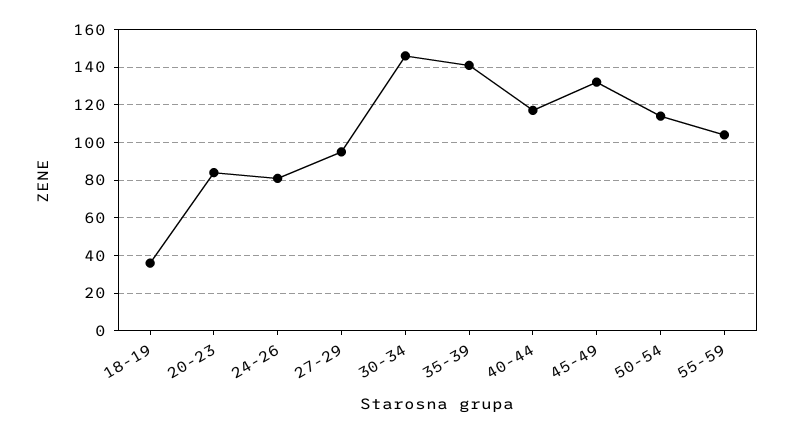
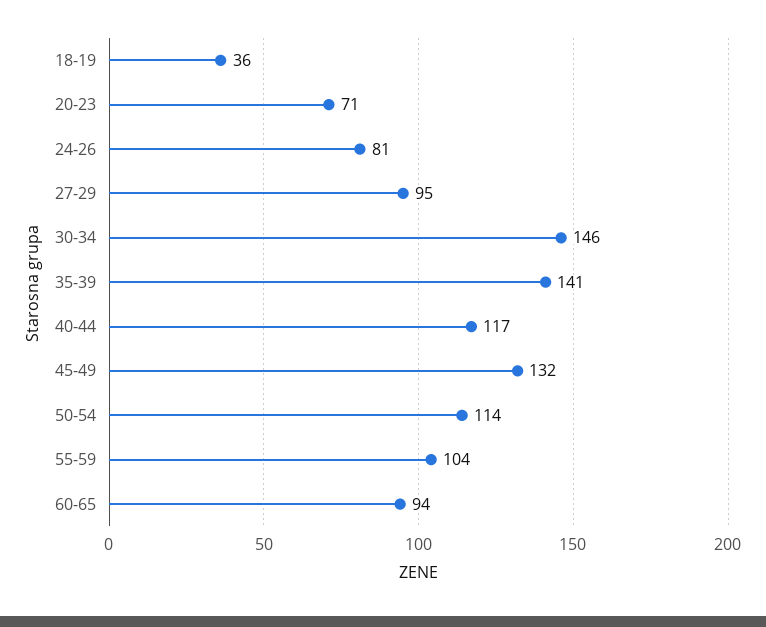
20-23: 85 -> 71
60-65: none -> 94

